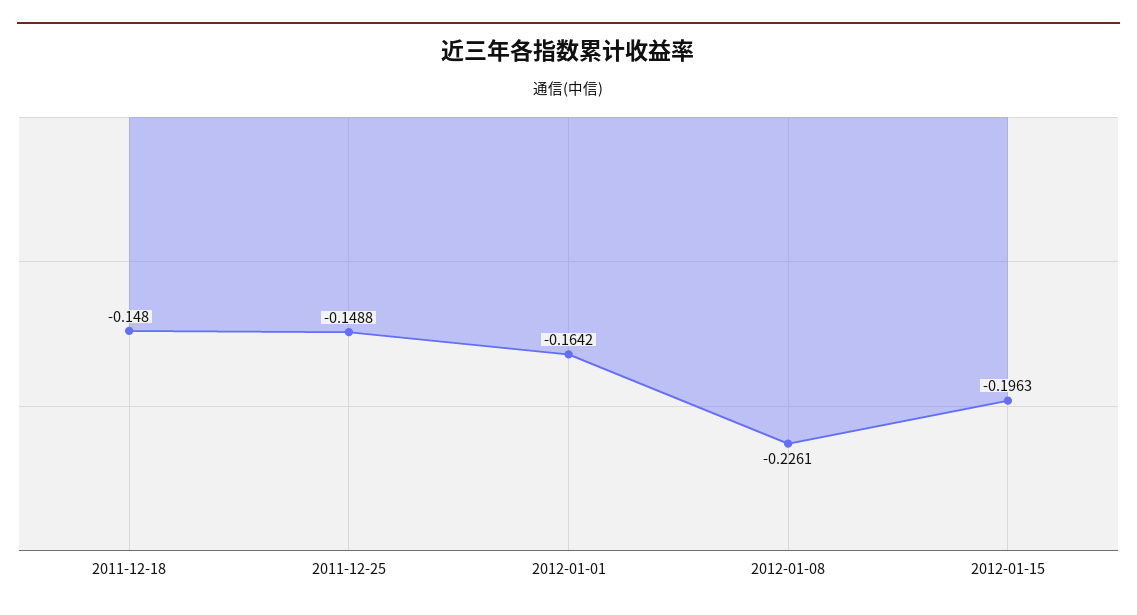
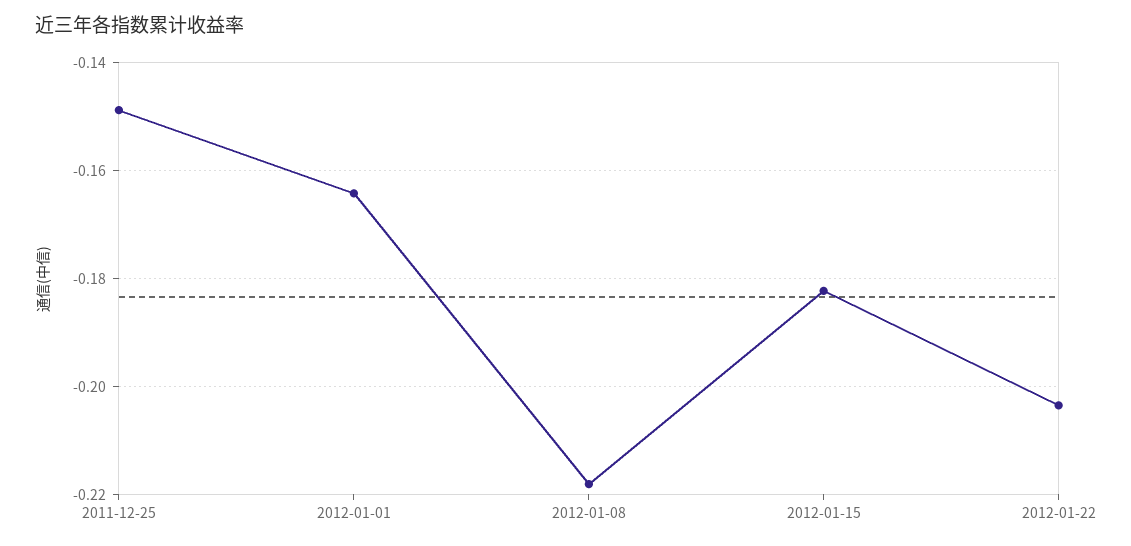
2011-12-18: -0.148 -> none
2012-01-08: -0.2261 -> -0.218
2012-01-15: -0.1963 -> -0.182
2012-01-22: none -> -0.204

